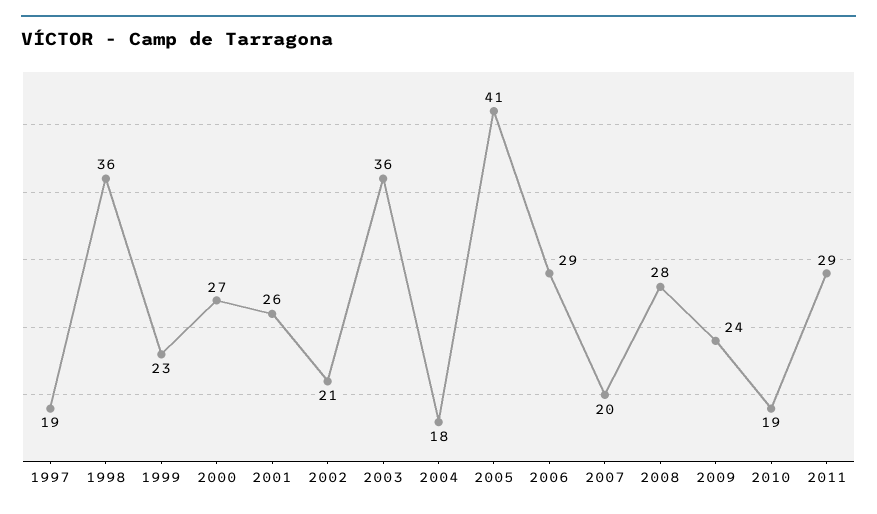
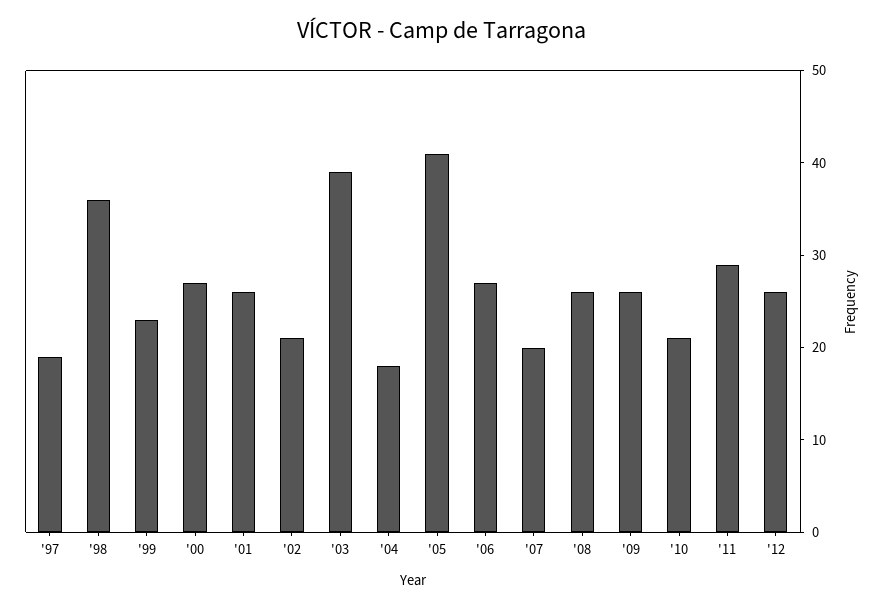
2003: 36 -> 39
2006: 29 -> 27
2008: 28 -> 26
2009: 24 -> 26
2010: 19 -> 21
'12: none -> 26

